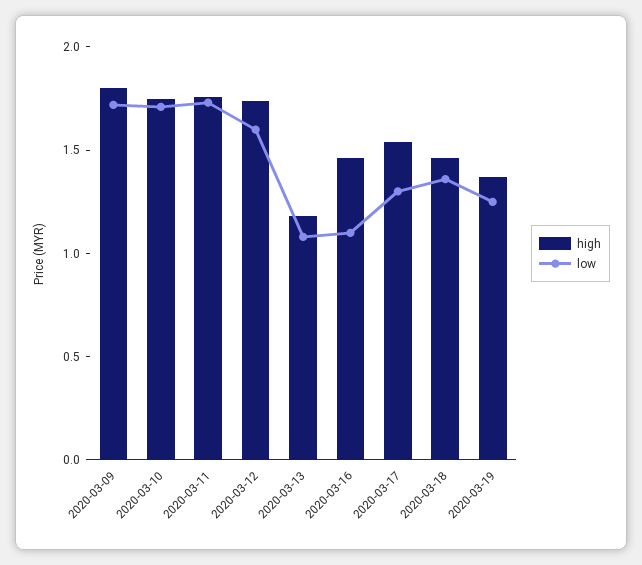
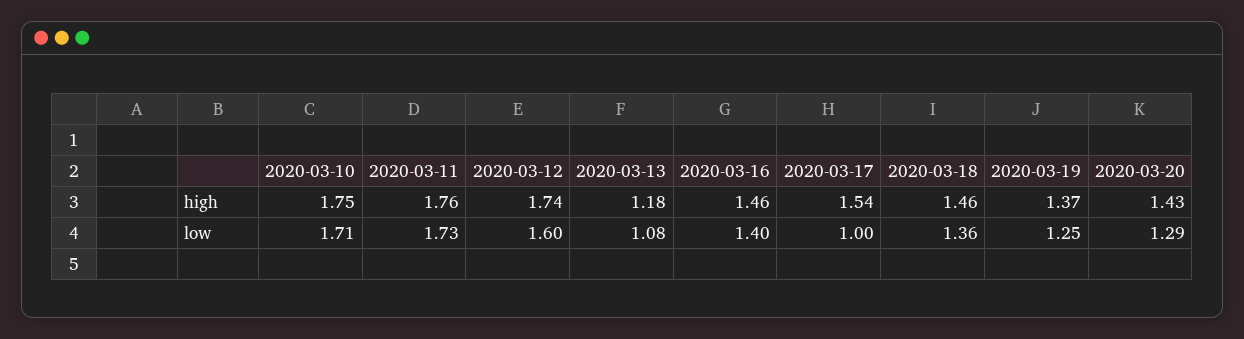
high, 2020-03-09: 1.8 -> none
low, 2020-03-09: 1.7 -> none
low, 2020-03-16: 1.1 -> 1.4
low, 2020-03-17: 1.3 -> 1
high, 2020-03-20: none -> 1.43
low, 2020-03-20: none -> 1.29

